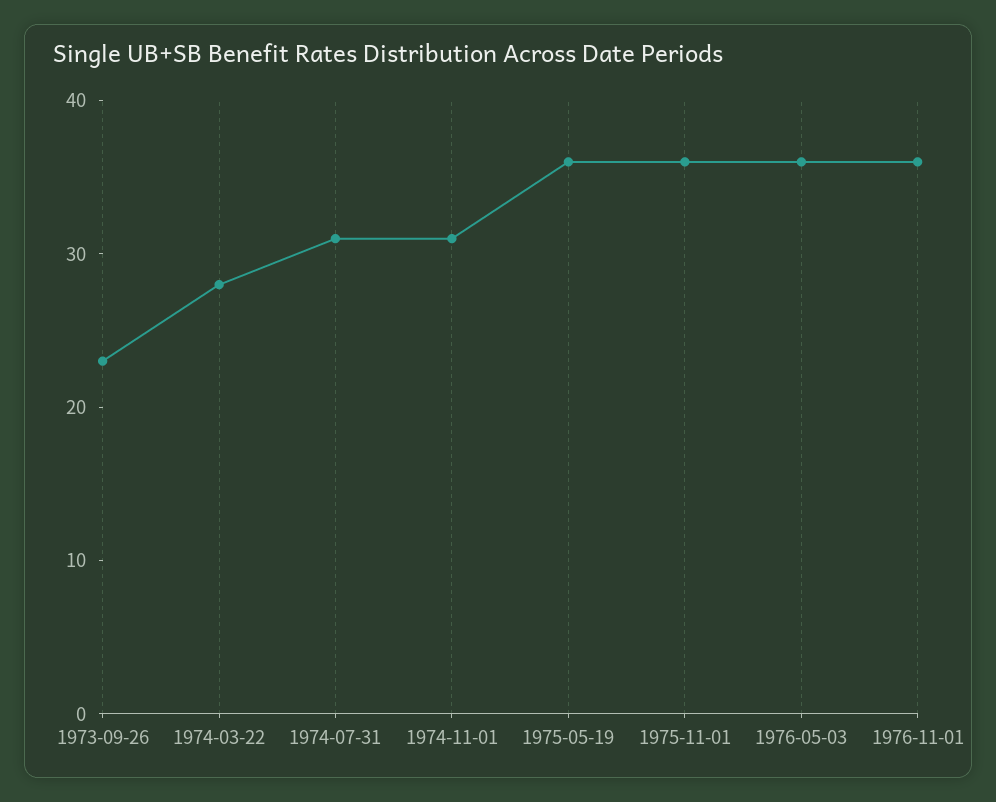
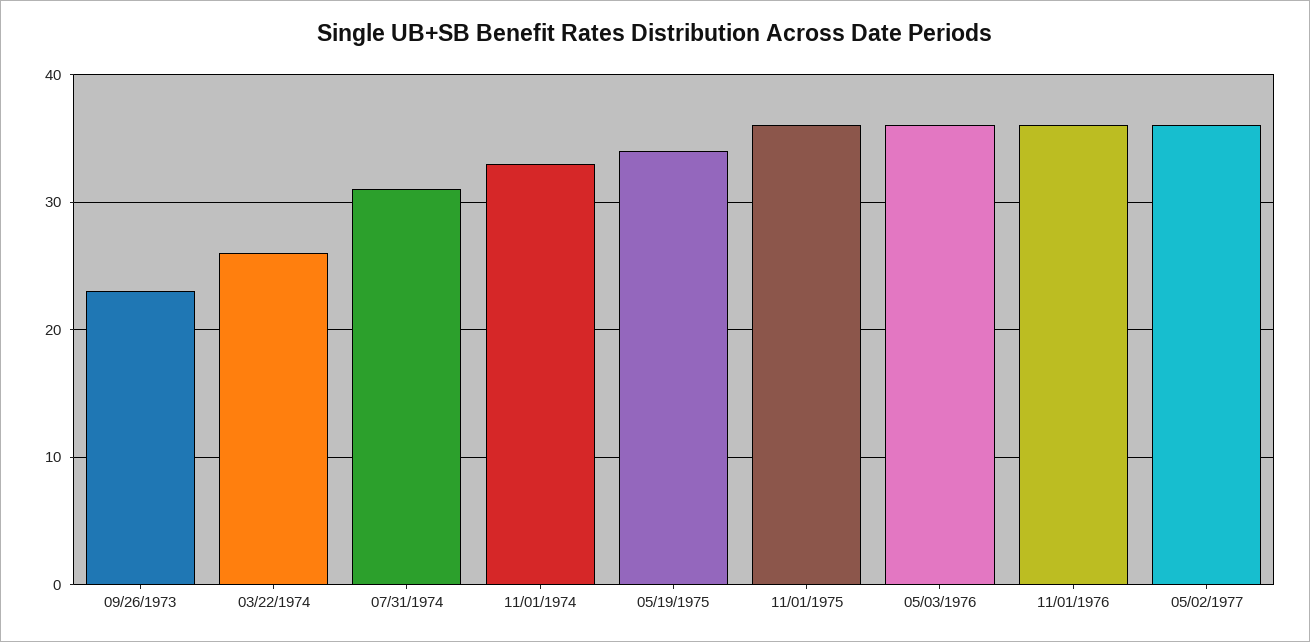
1974-03-22: 28 -> 26
1974-11-01: 31 -> 33
1975-05-19: 36 -> 34
05/02/1977: none -> 36

